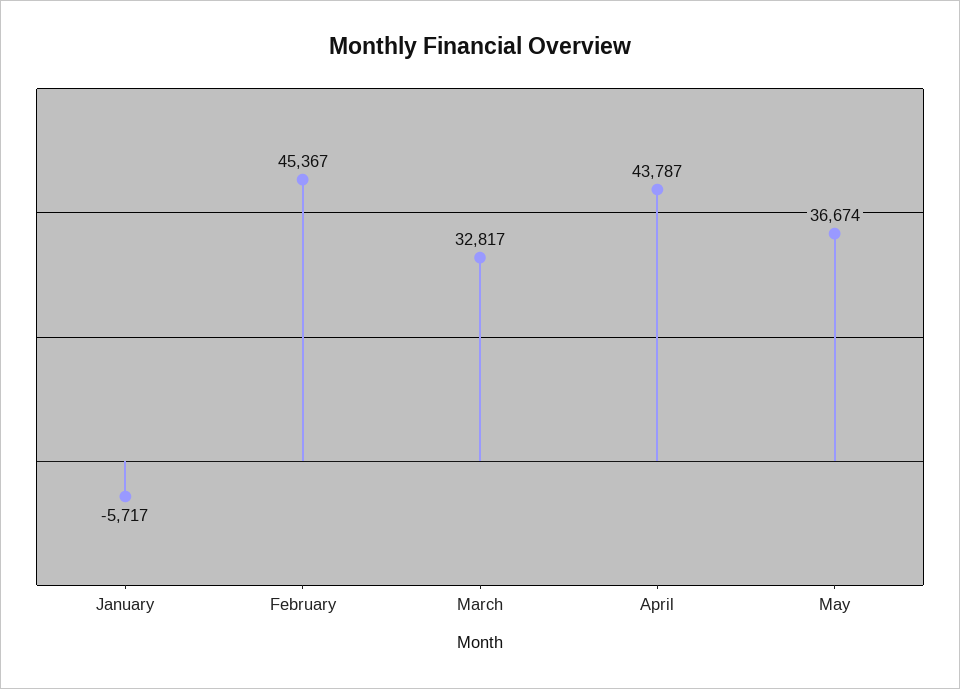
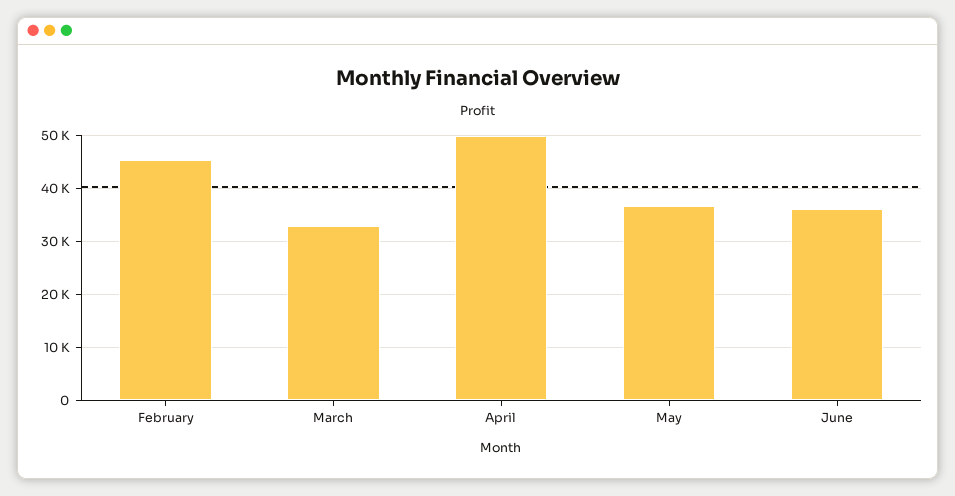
January: -5717 -> none
April: 43787 -> 50000
June: none -> 36000

